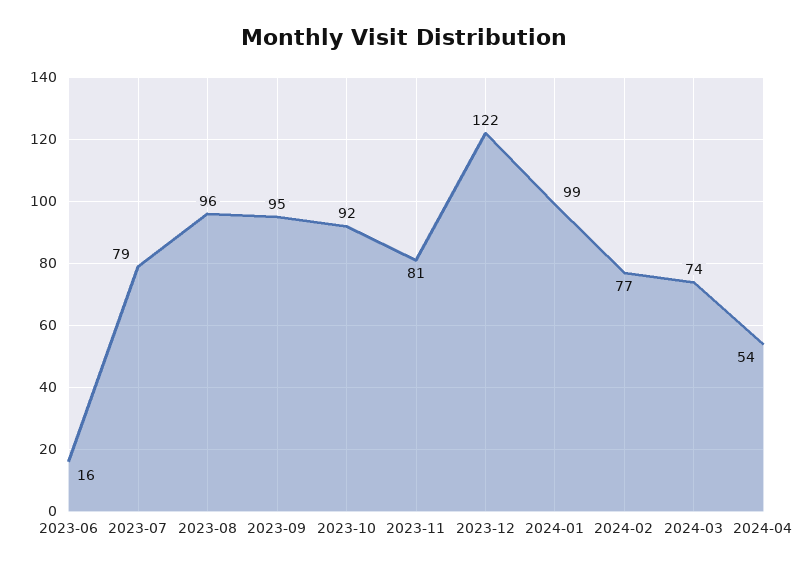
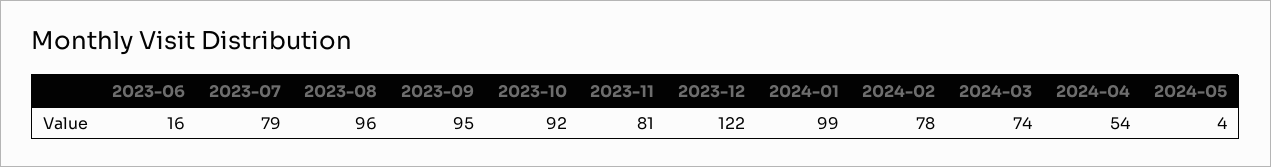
2024-02: 77 -> 78
2024-05: none -> 4

